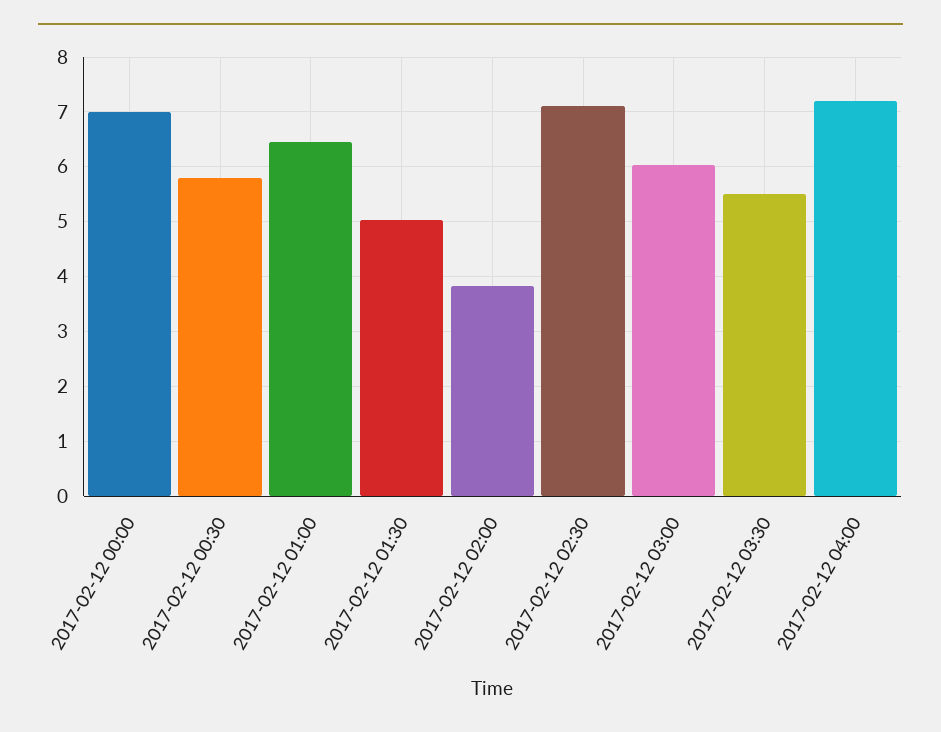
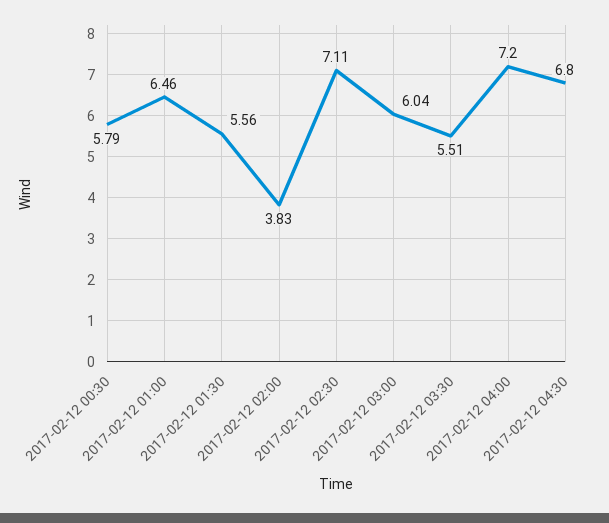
2017-02-12 00:00: 7 -> none
2017-02-12 01:30: 5 -> 5.56
2017-02-12 04:30: none -> 6.8

